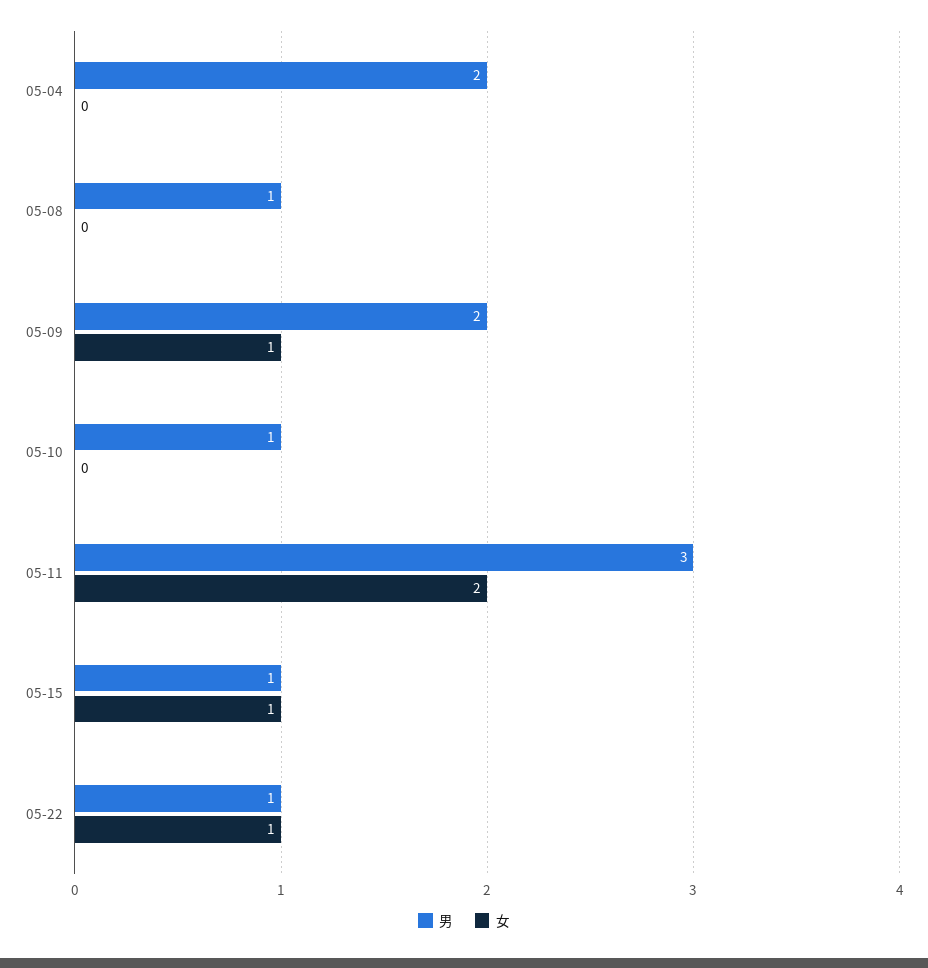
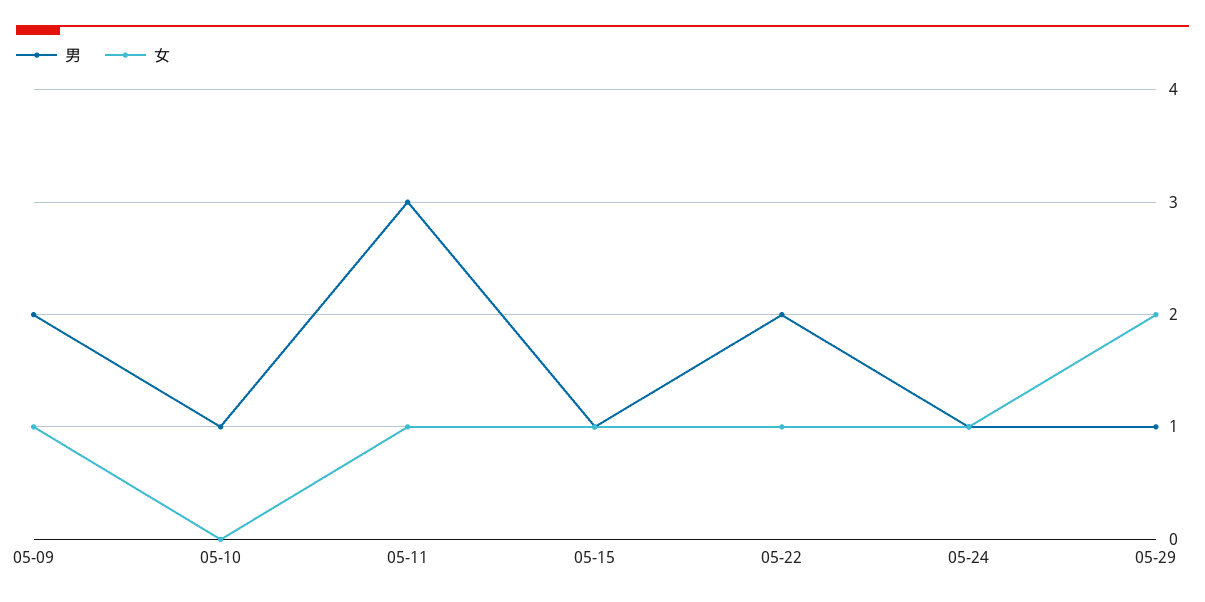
男, 05-04: 2 -> none
女, 05-04: 0 -> none
男, 05-08: 1 -> none
女, 05-08: 0 -> none
女, 05-11: 2 -> 1
男, 05-22: 1 -> 2
男, 05-24: none -> 1
女, 05-24: none -> 1
男, 05-29: none -> 1
女, 05-29: none -> 2

